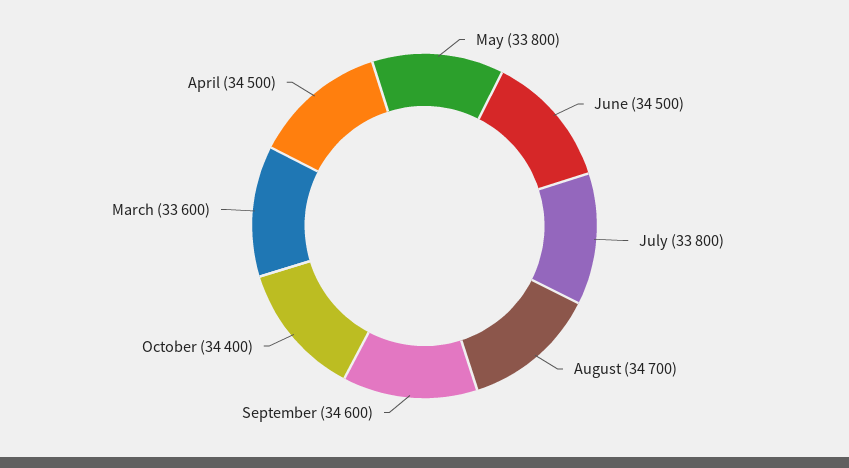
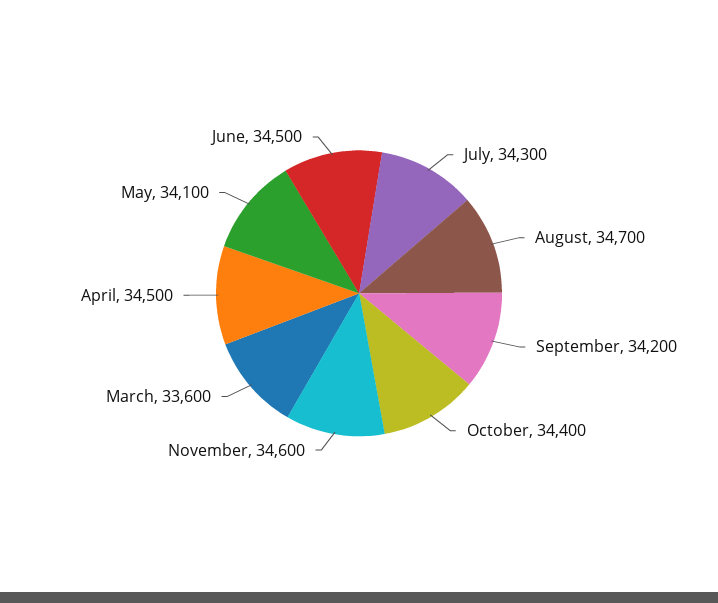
May: 33800 -> 34100
July: 33800 -> 34300
September: 34600 -> 34200
November: none -> 34600

